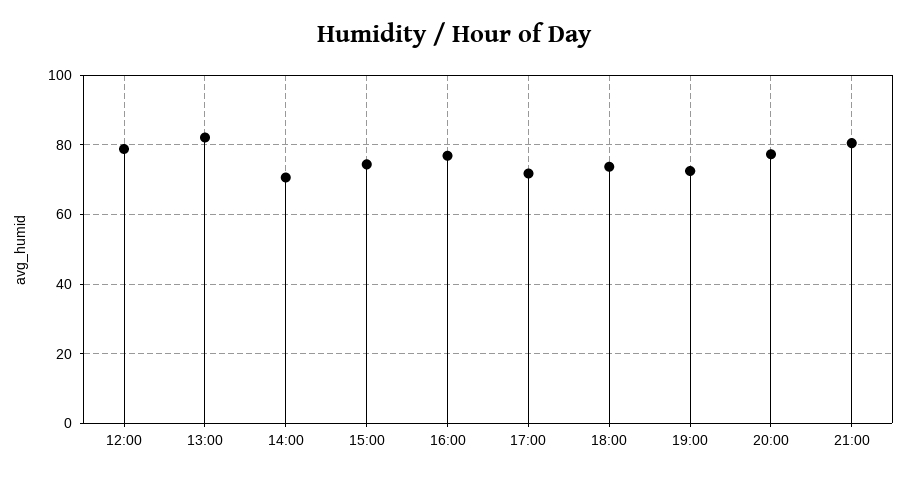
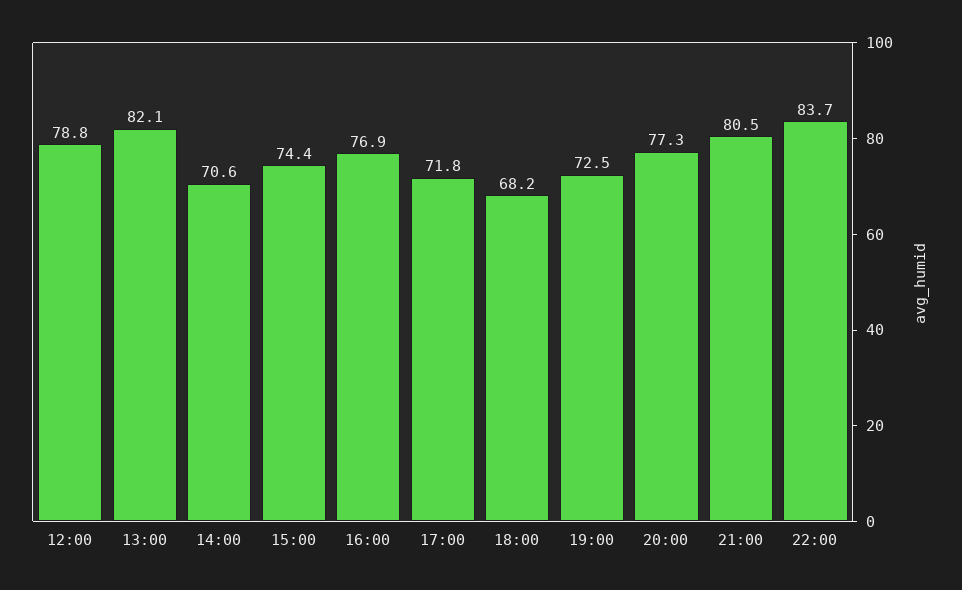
18:00: 74 -> 68.2
22:00: none -> 83.7

